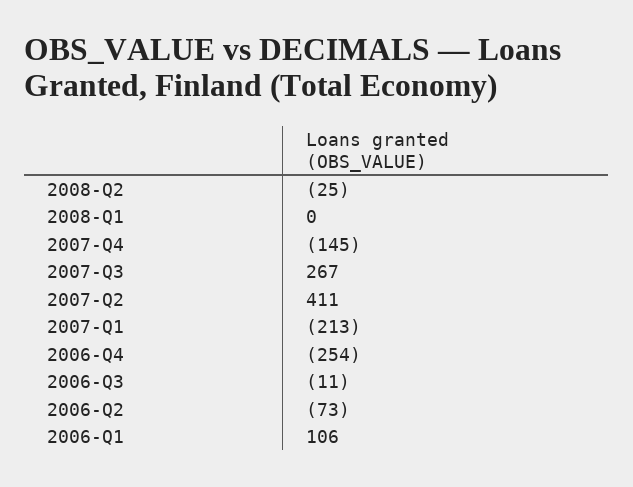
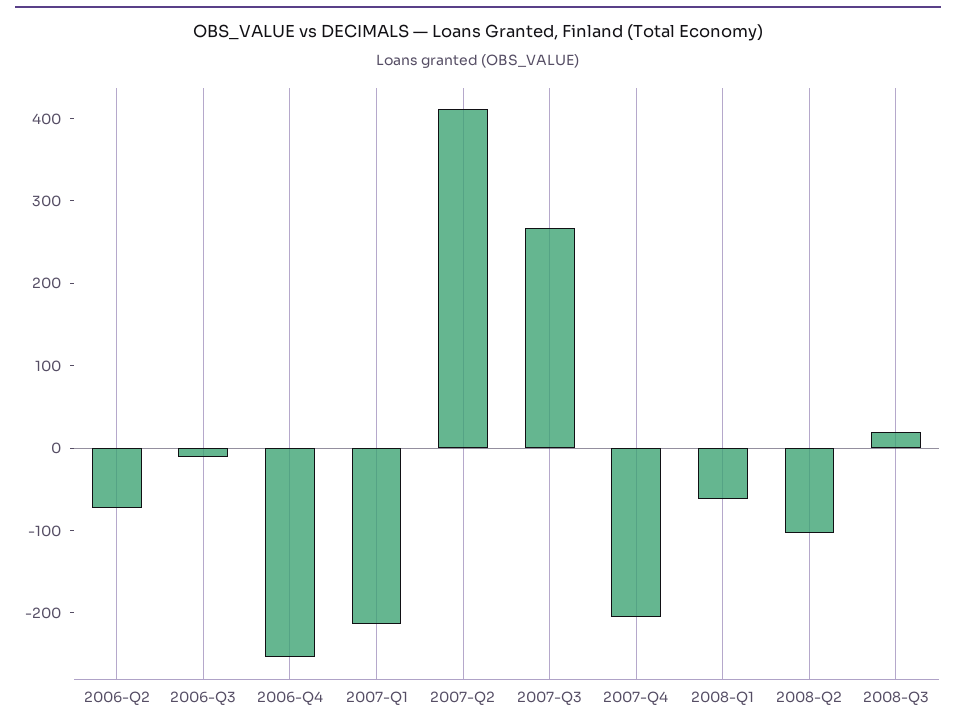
2008-Q2: -25 -> -100
2008-Q1: 0 -> -60
2007-Q4: -145 -> -200
2006-Q1: 106 -> none
2008-Q3: none -> 20

